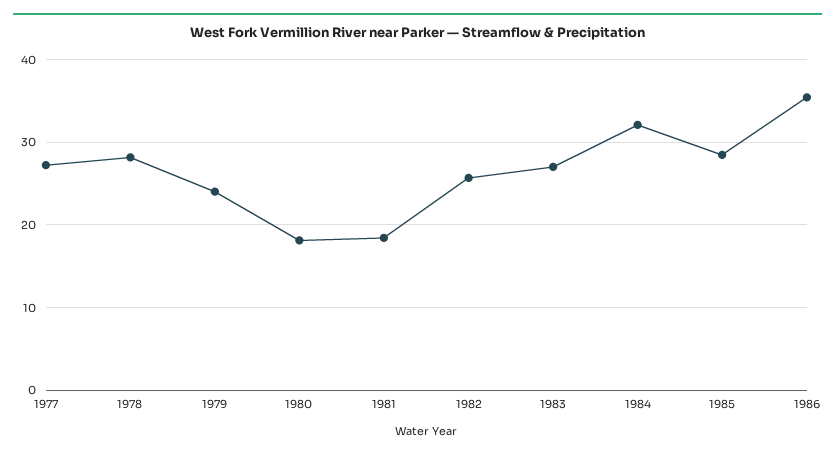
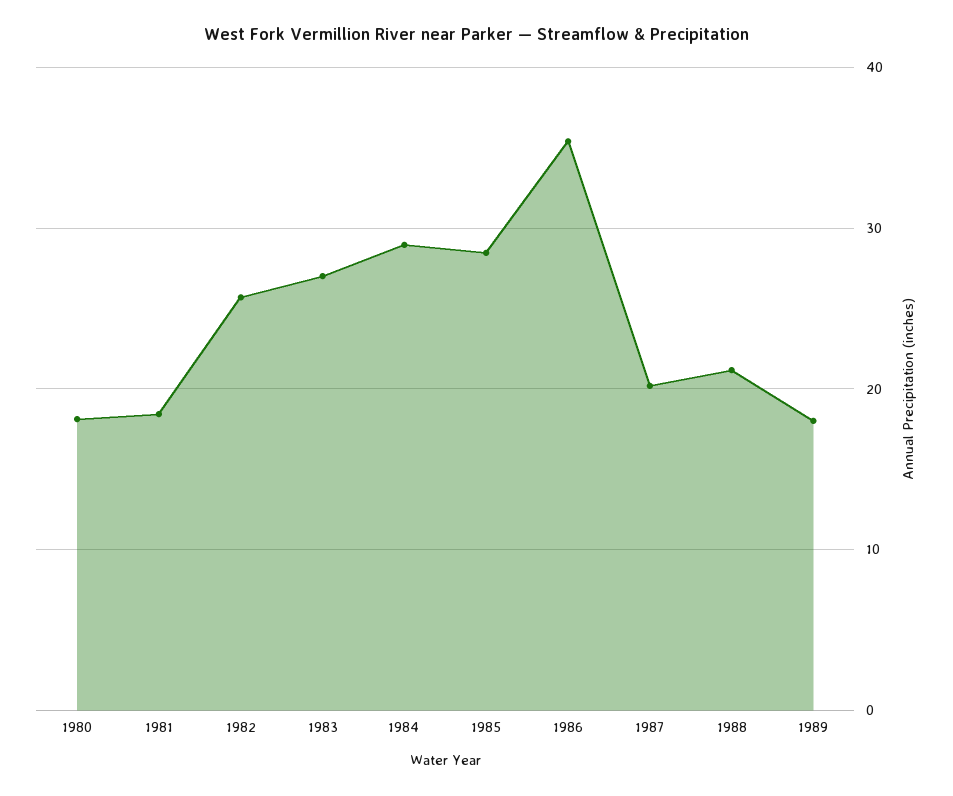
1977: 27 -> none
1978: 28 -> none
1979: 24 -> none
1984: 32 -> 29
1987: none -> 20
1988: none -> 21
1989: none -> 18

